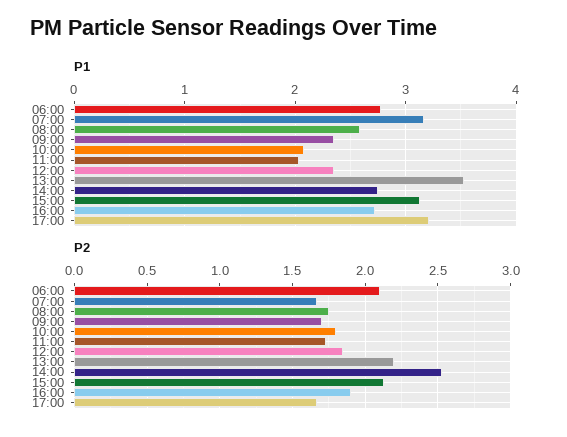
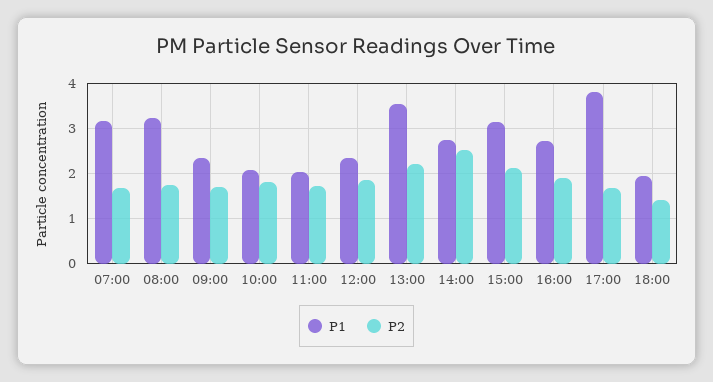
P1, 06:00: 2.8 -> none
P1, 08:00: 2.6 -> 3.2
P1, 17:00: 3.2 -> 3.8
P2, 06:00: 2.1 -> none
P1, 18:00: none -> 2
P2, 18:00: none -> 1.4

